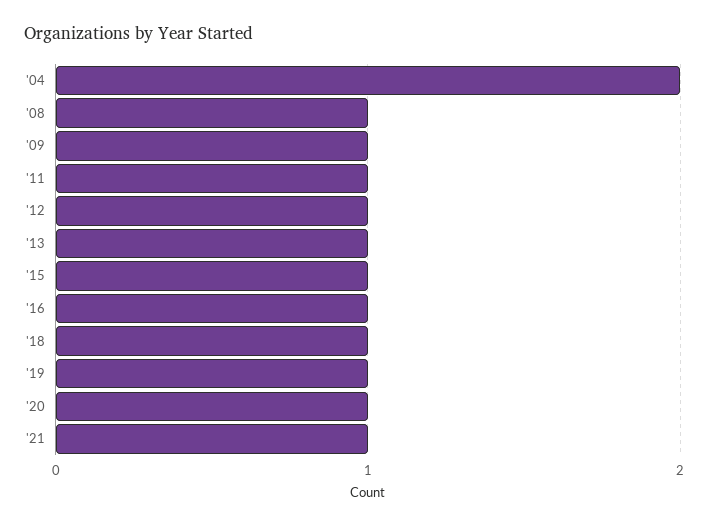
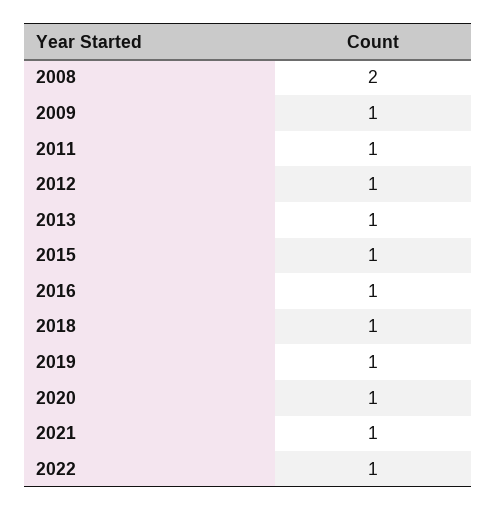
'04: 2 -> none
'08: 1 -> 2
2022: none -> 1

